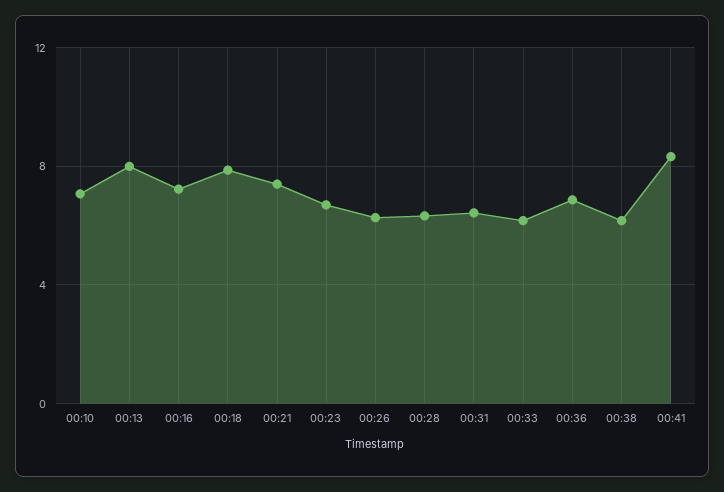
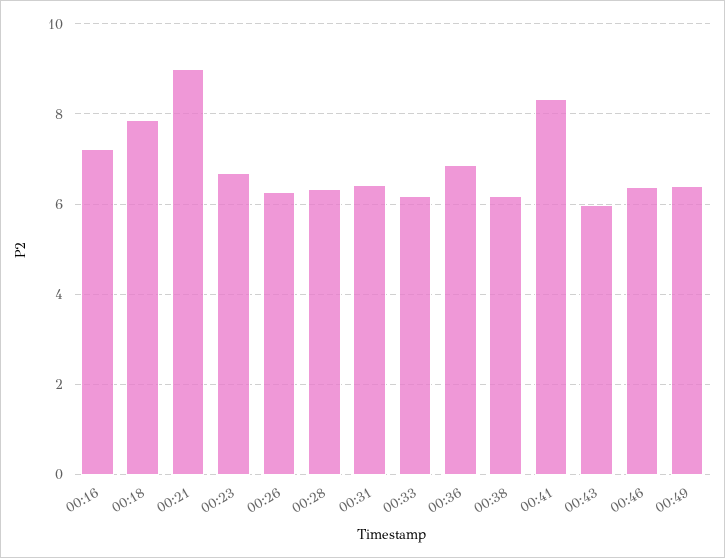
00:10: 7 -> none
00:13: 8 -> none
00:21: 7.5 -> 9
00:43: none -> 6
00:46: none -> 6.4
00:49: none -> 6.4

